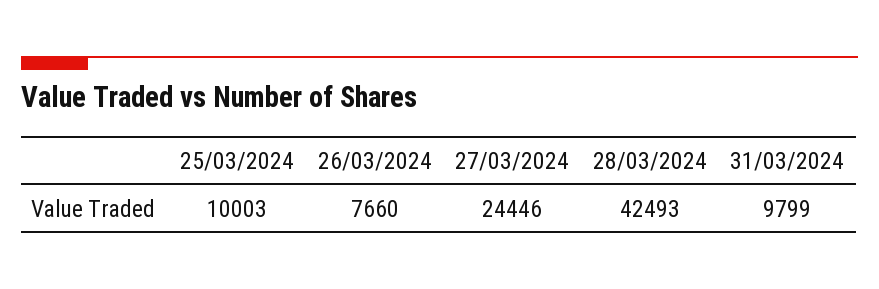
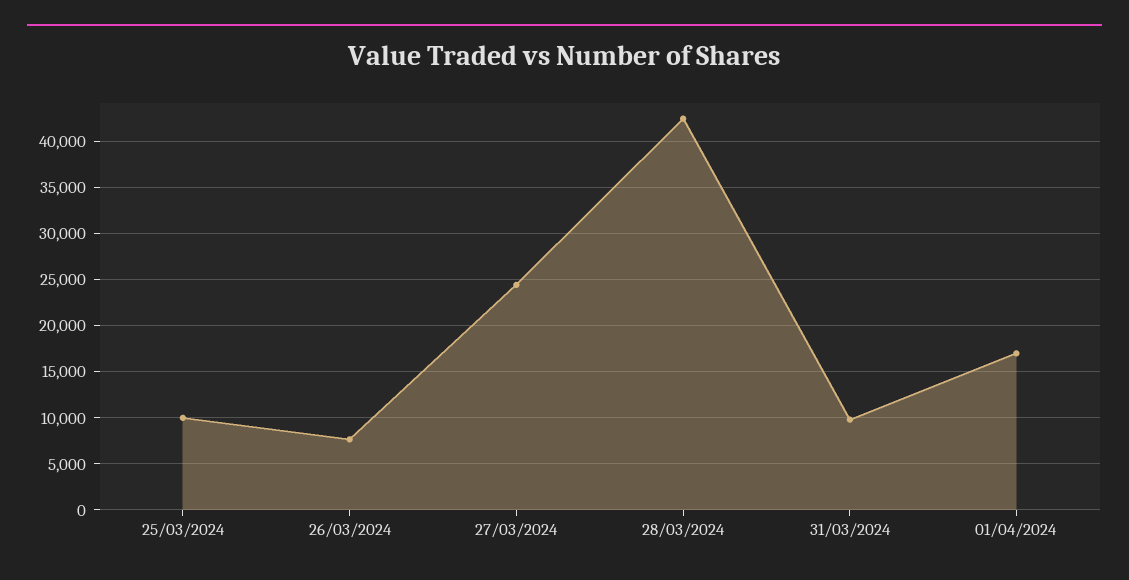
01/04/2024: none -> 17000

